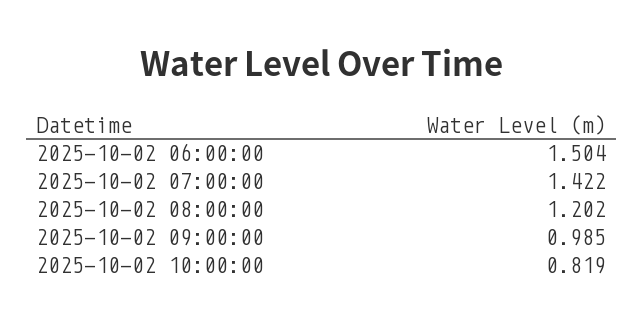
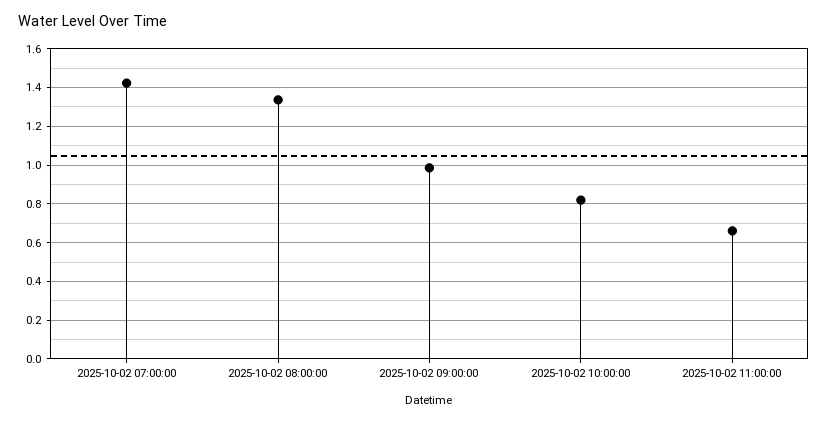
2025-10-02 06:00:00: 1.504 -> none
2025-10-02 08:00:00: 1.202 -> 1.35
2025-10-02 11:00:00: none -> 0.65

